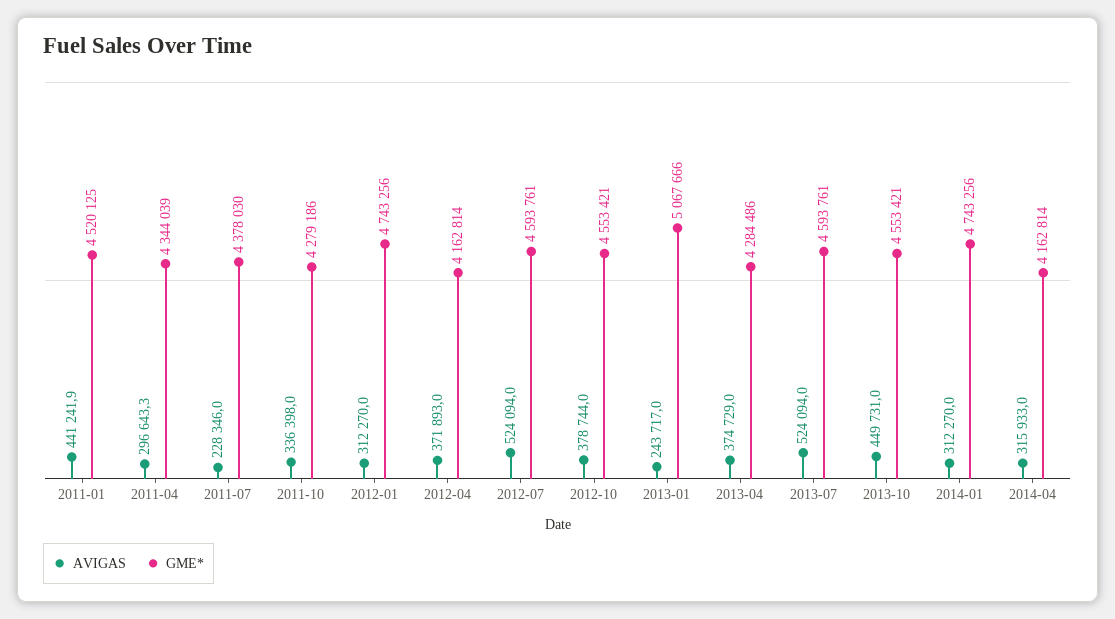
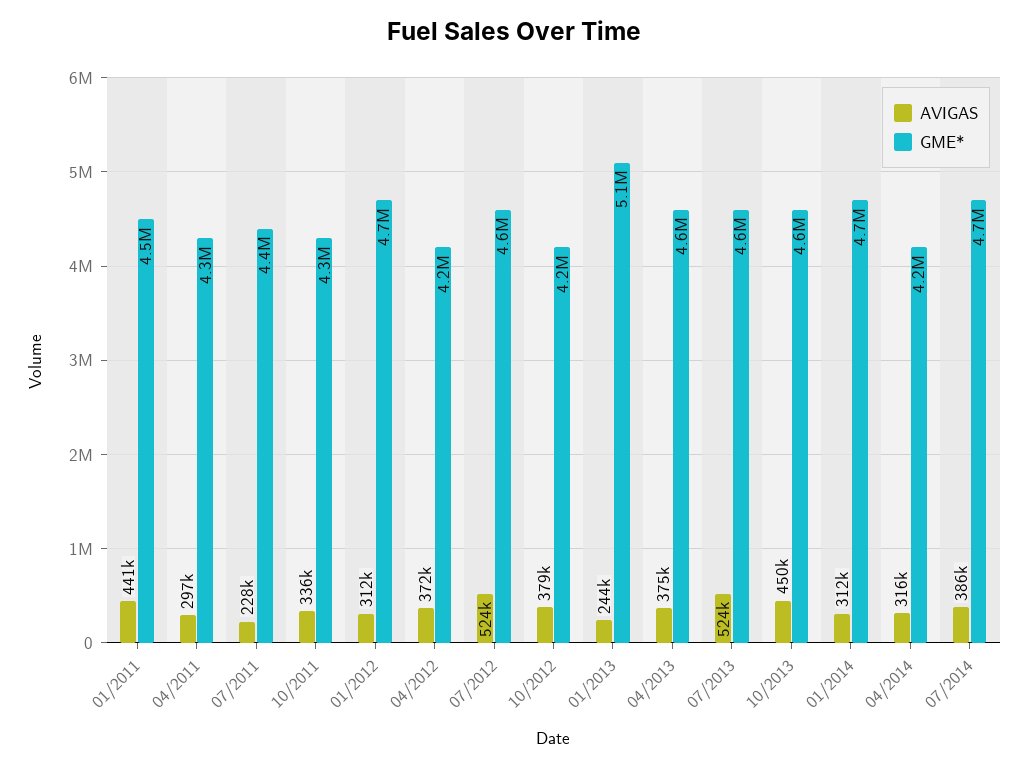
GME*, 2012-10: 4553421 -> 4200000
GME*, 2013-04: 4284486 -> 4600000
AVIGAS, 07/2014: none -> 386000
GME*, 07/2014: none -> 4700000

